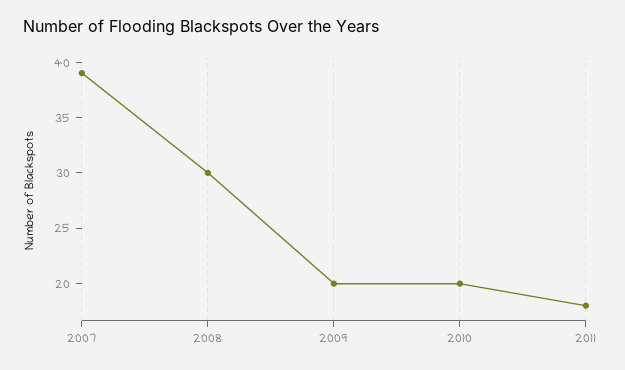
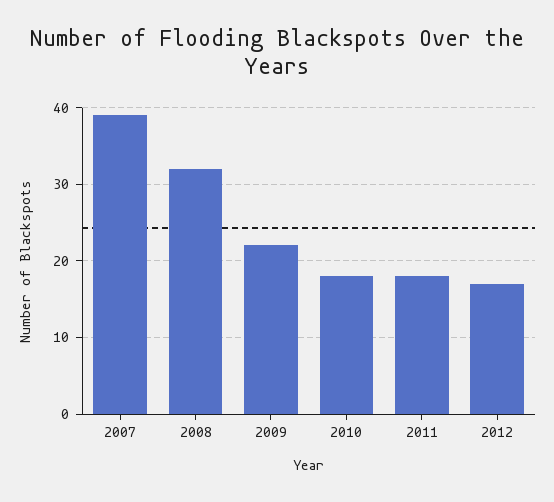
2008: 30 -> 32
2009: 20 -> 22
2010: 20 -> 18
2012: none -> 17

